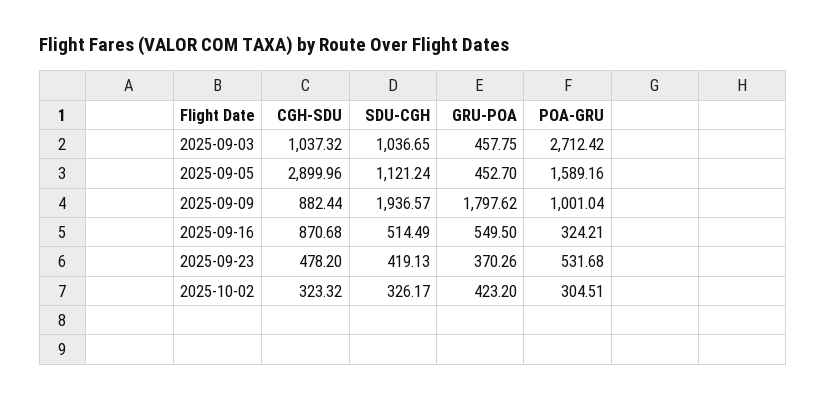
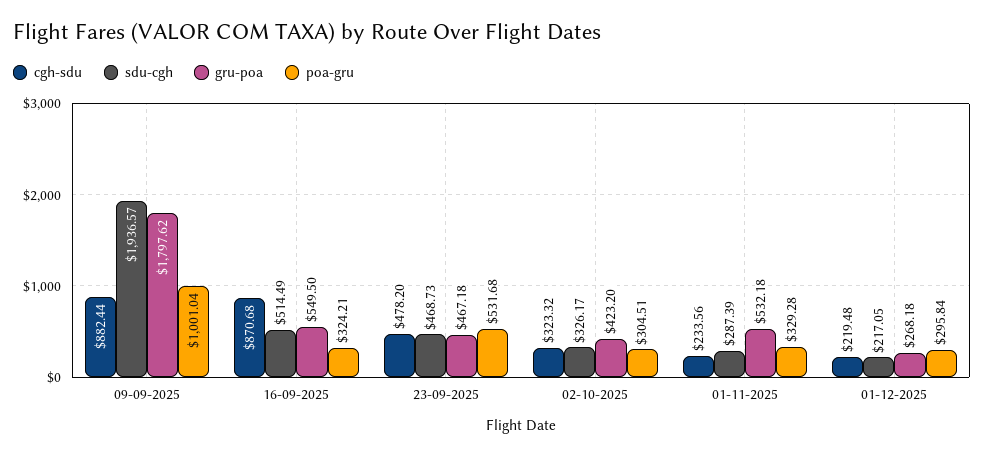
CGH-SDU, 2025-09-03: 1037.32 -> none
SDU-CGH, 2025-09-03: 1036.65 -> none
GRU-POA, 2025-09-03: 457.75 -> none
POA-GRU, 2025-09-03: 2712.42 -> none
CGH-SDU, 2025-09-05: 2899.96 -> none
SDU-CGH, 2025-09-05: 1121.24 -> none
GRU-POA, 2025-09-05: 452.7 -> none
POA-GRU, 2025-09-05: 1589.16 -> none
SDU-CGH, 2025-09-23: 419.13 -> 468.73
GRU-POA, 2025-09-23: 370.26 -> 467.18
CGH-SDU, 01-11-2025: none -> 233.56
SDU-CGH, 01-11-2025: none -> 287.39
GRU-POA, 01-11-2025: none -> 532.18
POA-GRU, 01-11-2025: none -> 329.28
CGH-SDU, 01-12-2025: none -> 219.48
SDU-CGH, 01-12-2025: none -> 217.05
GRU-POA, 01-12-2025: none -> 268.18
POA-GRU, 01-12-2025: none -> 295.84

